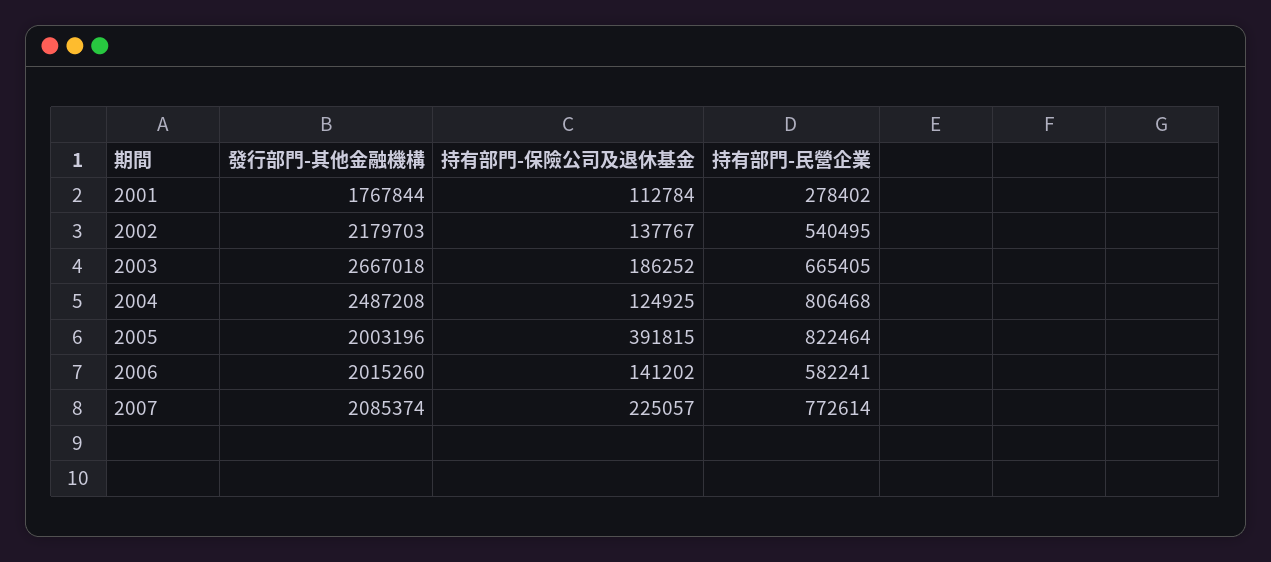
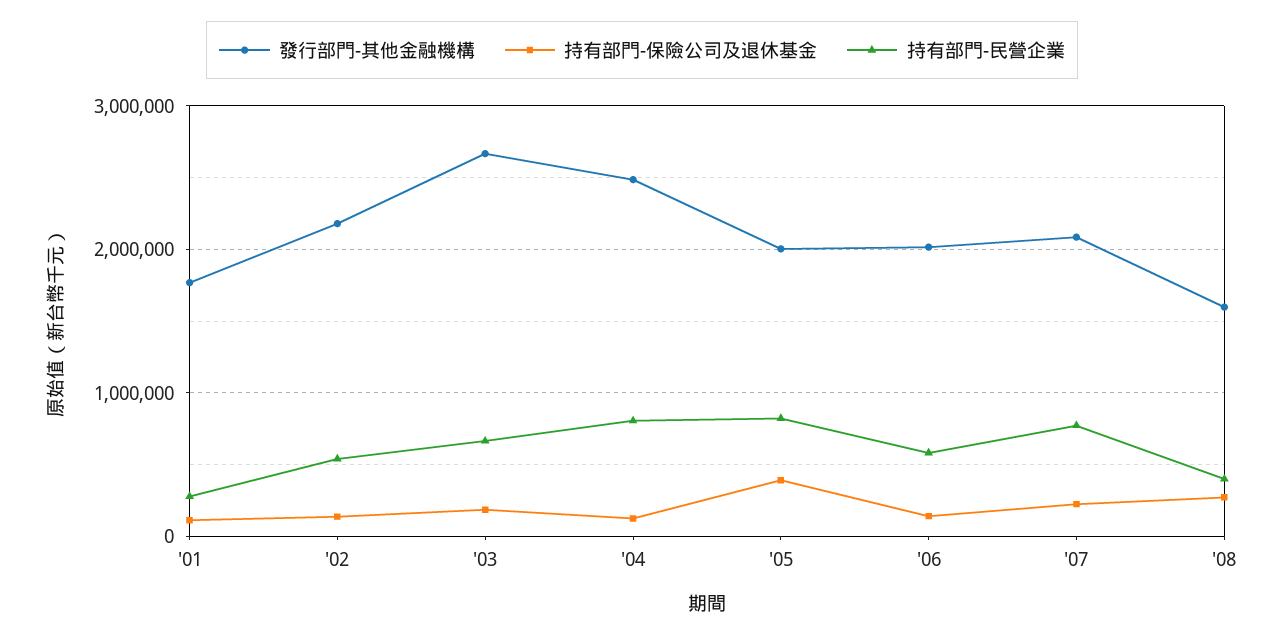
發行部門-其他金融機構, '08: none -> 1600000
持有部門-保險公司及退休基金, '08: none -> 300000
持有部門-民營企業, '08: none -> 400000

